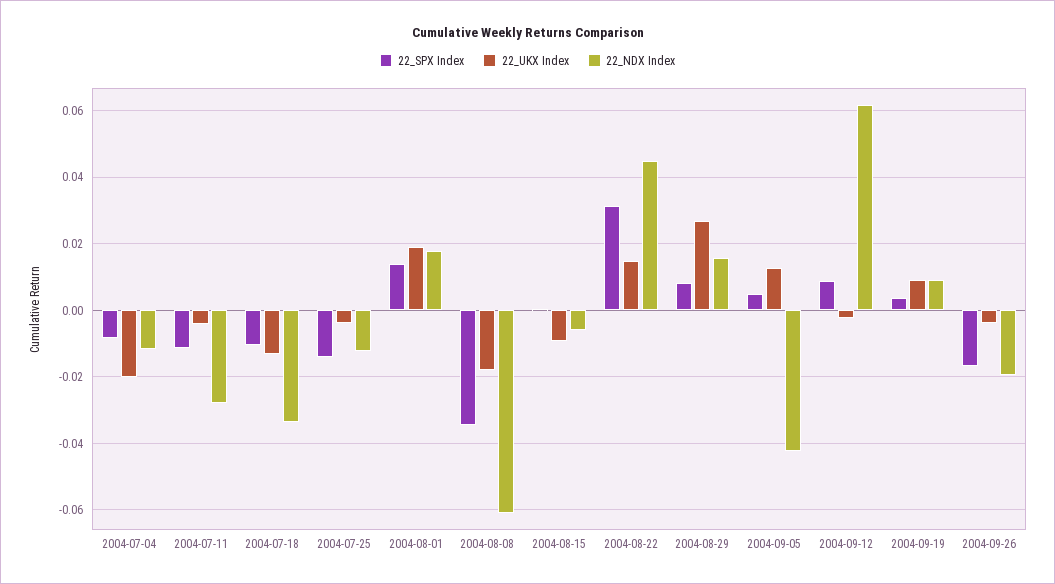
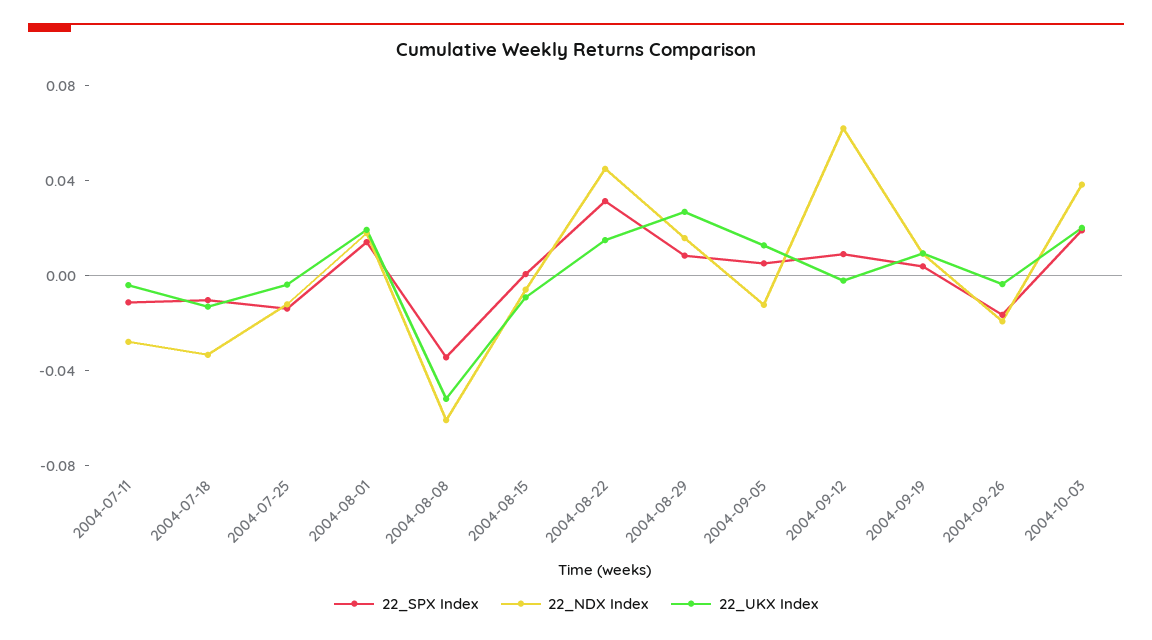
22_SPX Index, 2004-07-04: -0.008 -> none
22_UKX Index, 2004-07-04: -0.02 -> none
22_NDX Index, 2004-07-04: -0.012 -> none
22_UKX Index, 2004-08-08: -0.018 -> -0.05
22_NDX Index, 2004-09-05: -0.042 -> -0.01
22_SPX Index, 2004-10-03: none -> 0.02
22_NDX Index, 2004-10-03: none -> 0.04
22_UKX Index, 2004-10-03: none -> 0.02

